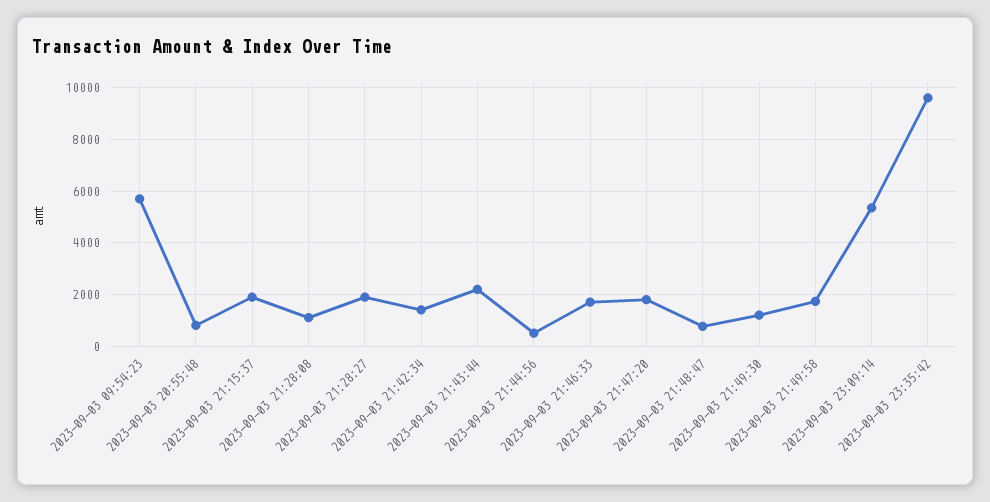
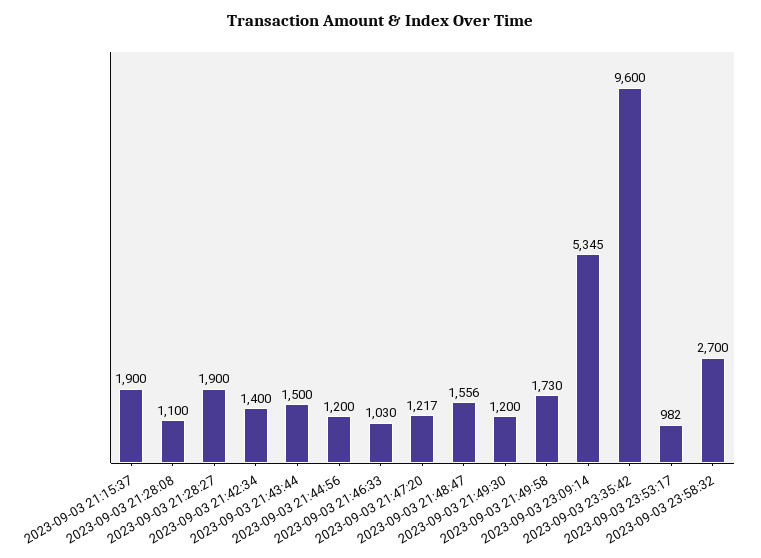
2023-09-03 09:54:23: 5750 -> none
2023-09-03 20:55:48: 750 -> none
2023-09-03 21:43:44: 2250 -> 1500
2023-09-03 21:44:56: 500 -> 1200
2023-09-03 21:46:33: 1750 -> 1030
2023-09-03 21:47:20: 1750 -> 1217
2023-09-03 21:48:47: 750 -> 1556
2023-09-03 23:53:17: none -> 982
2023-09-03 23:58:32: none -> 2700

